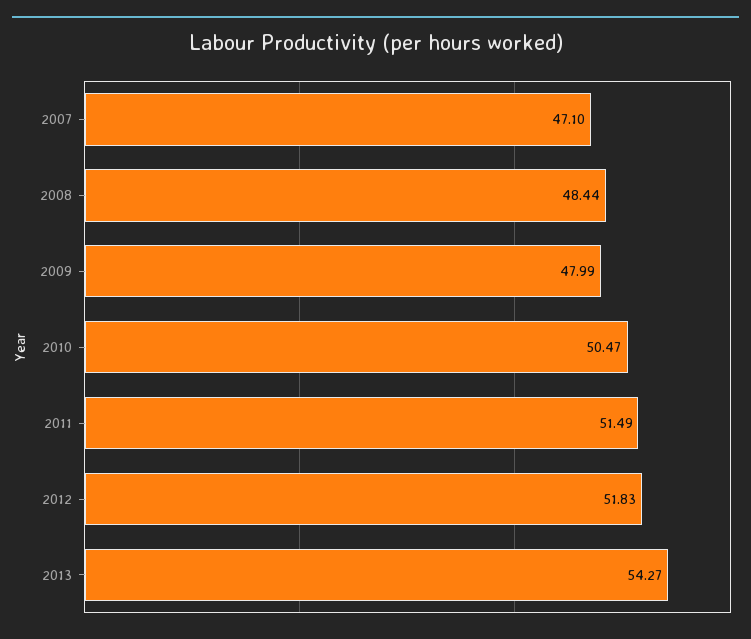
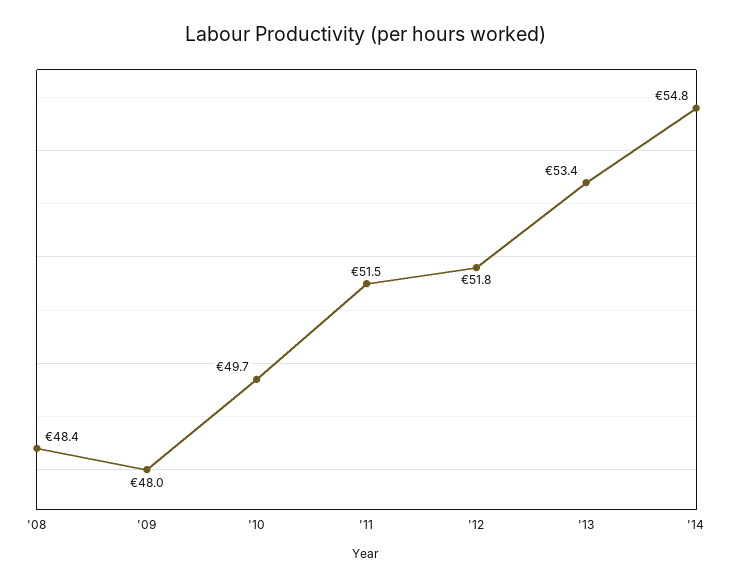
2007: 47.1 -> none
2010: 50.47 -> 49.7
2013: 54.27 -> 53.4
'14: none -> 54.8

